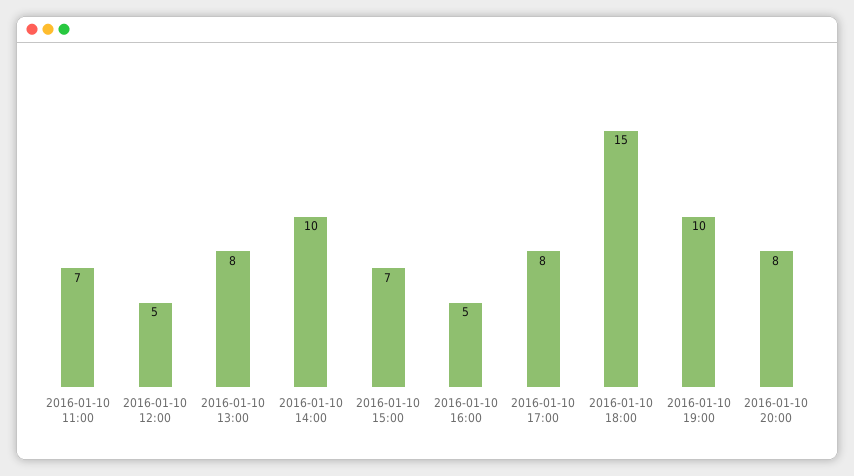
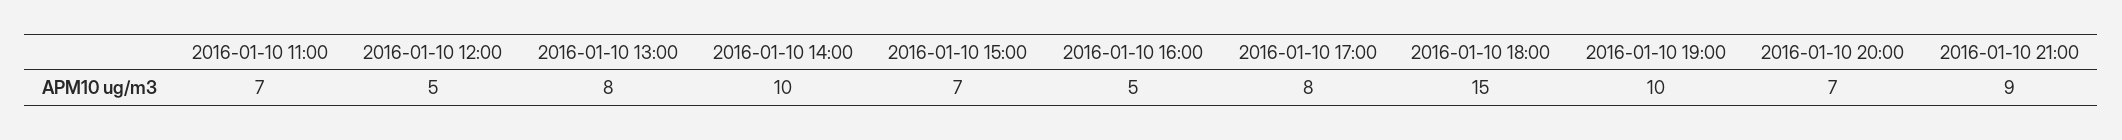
2016-01-10 20:00: 8 -> 7
2016-01-10 21:00: none -> 9

